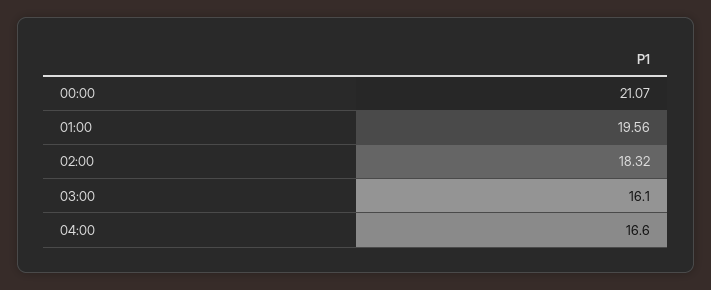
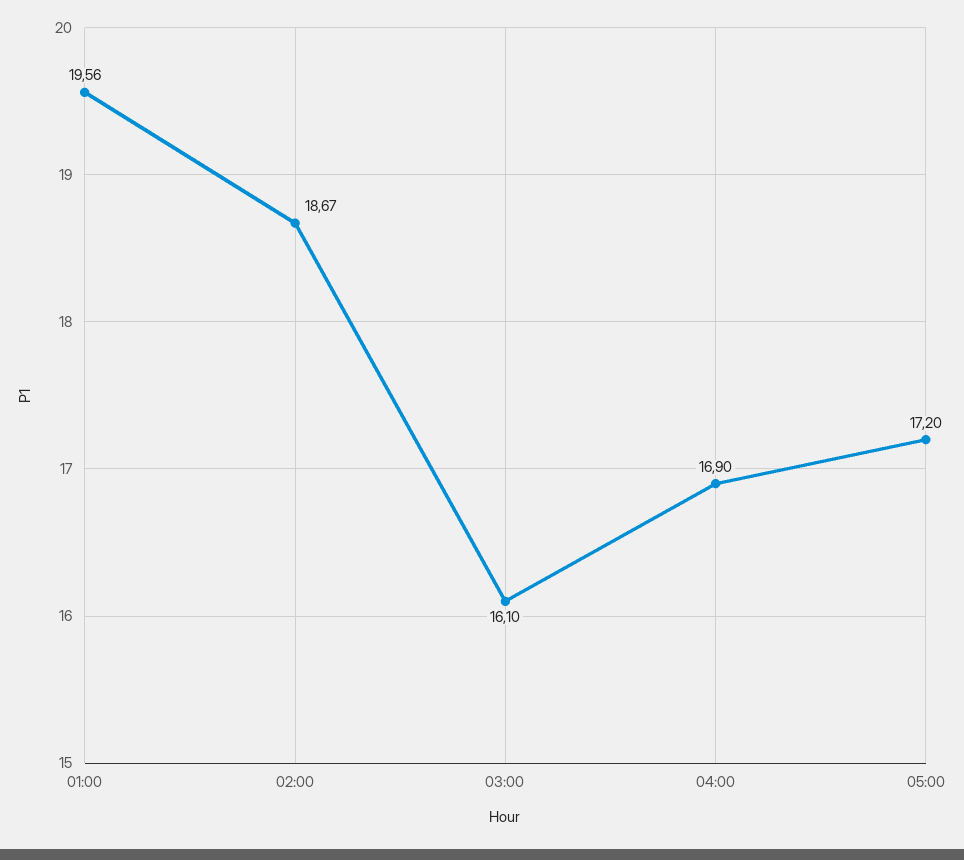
00:00: 21.07 -> none
02:00: 18.32 -> 18.67
04:00: 16.6 -> 16.9
05:00: none -> 17.2

